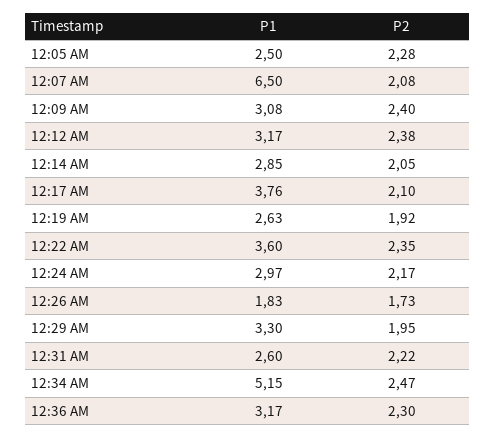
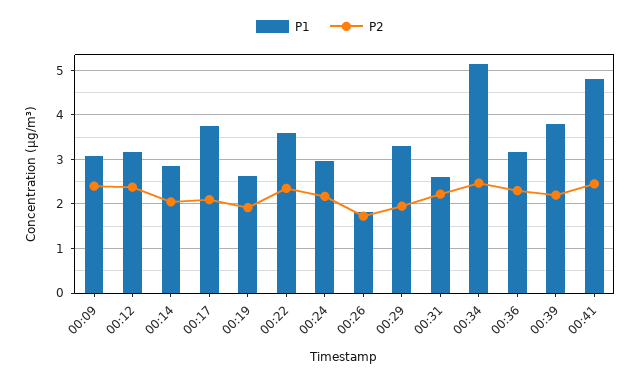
P1, 12:05 AM: 2.5 -> none
P2, 12:05 AM: 2.28 -> none
P1, 12:07 AM: 6.5 -> none
P2, 12:07 AM: 2.08 -> none
P1, 00:39: none -> 3.8
P2, 00:39: none -> 2.2
P1, 00:41: none -> 4.8
P2, 00:41: none -> 2.4

